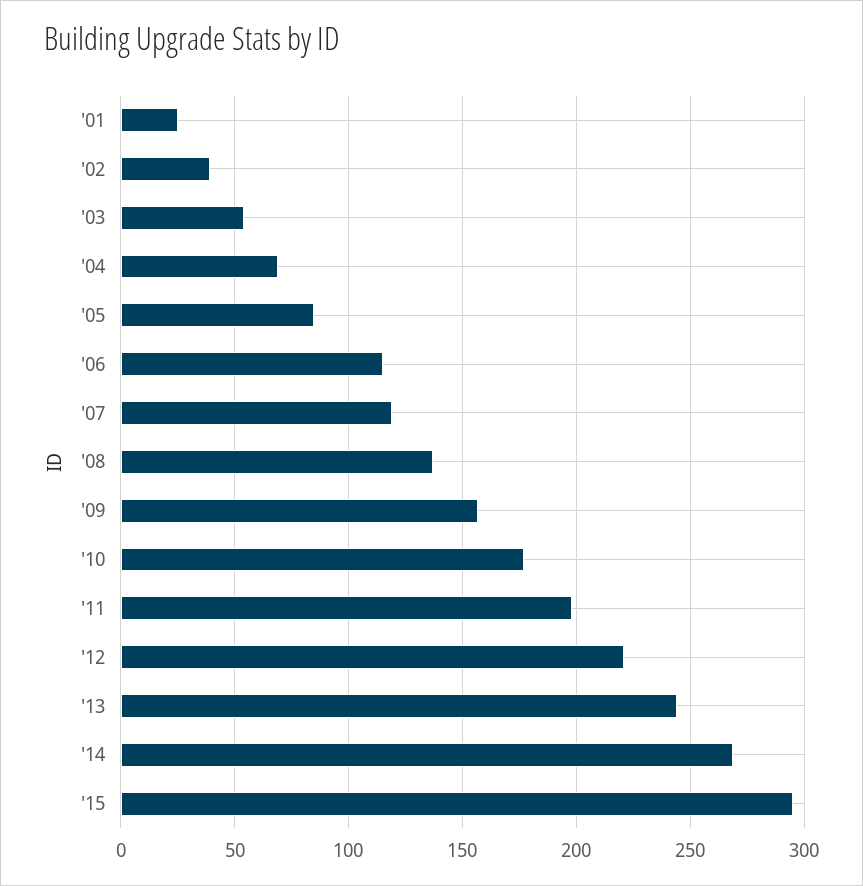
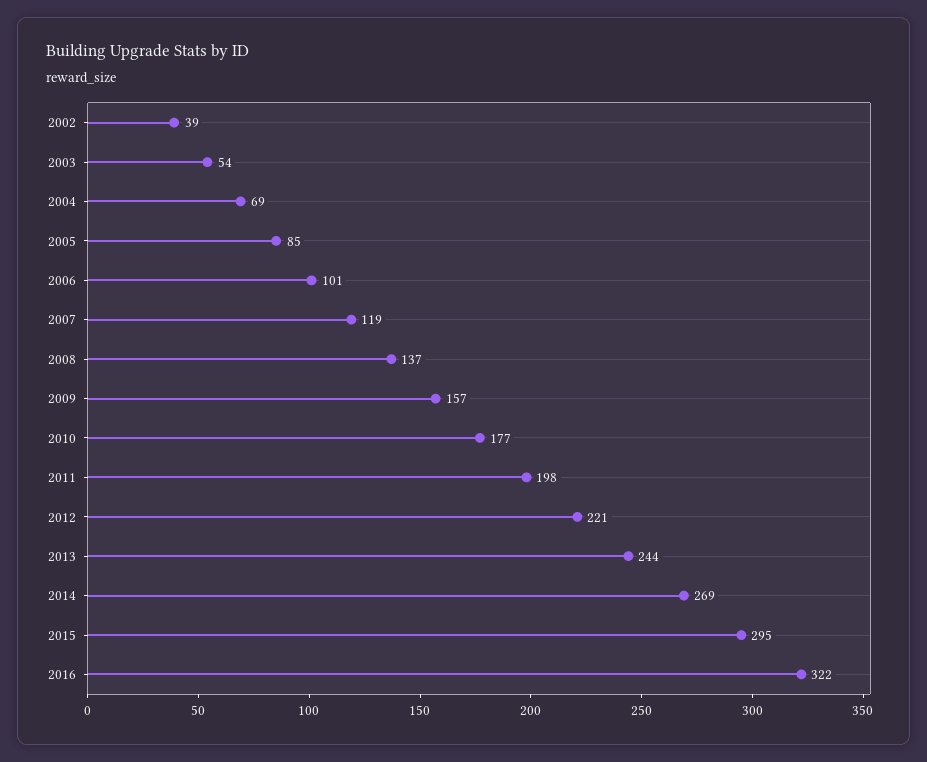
'01: 25 -> none
'06: 115 -> 101
2016: none -> 322

